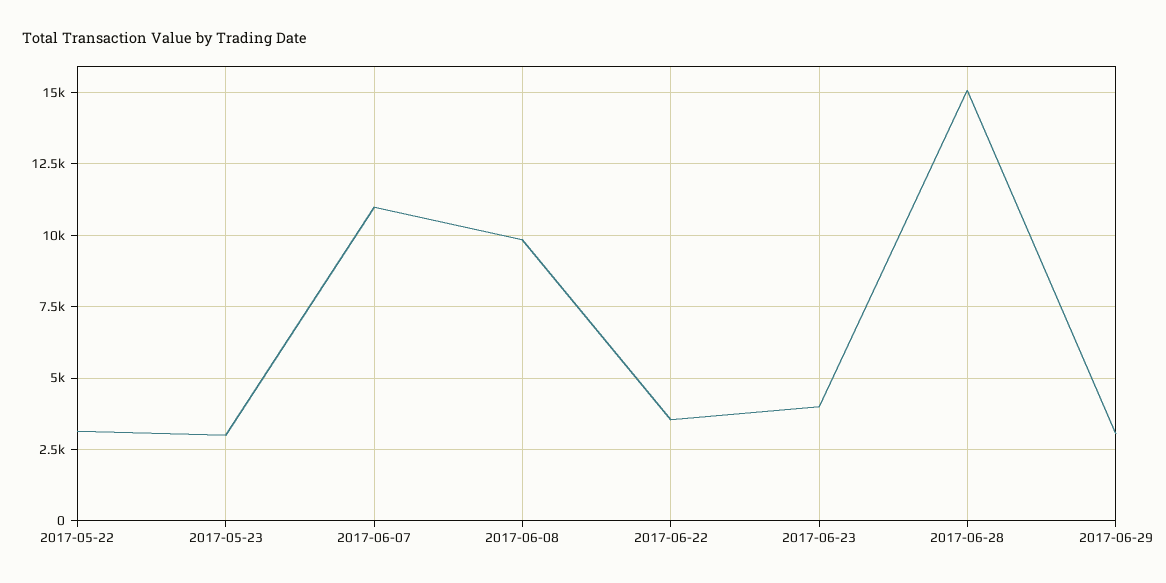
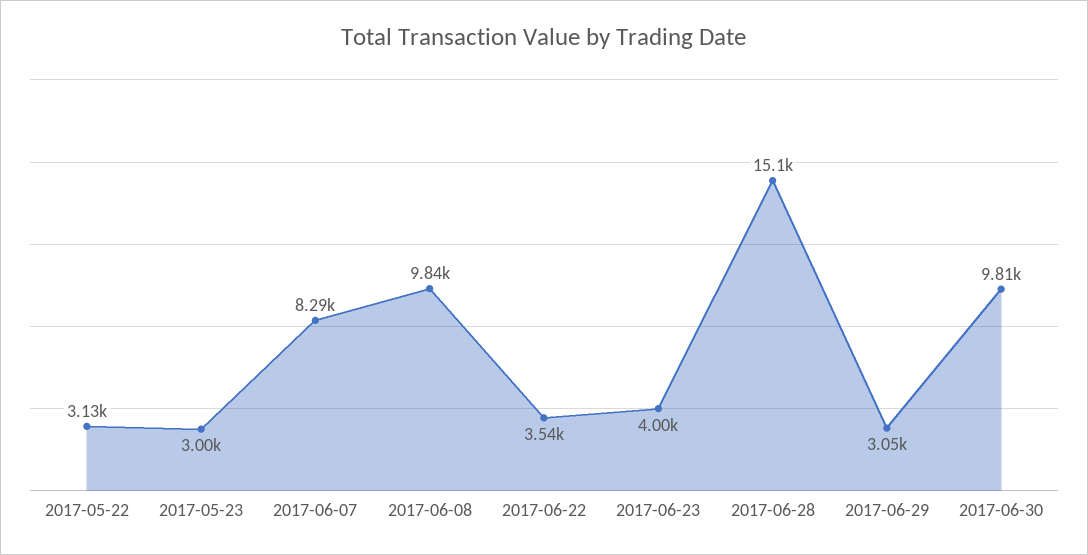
2017-06-07: 11000 -> 8290
2017-06-30: none -> 9810

